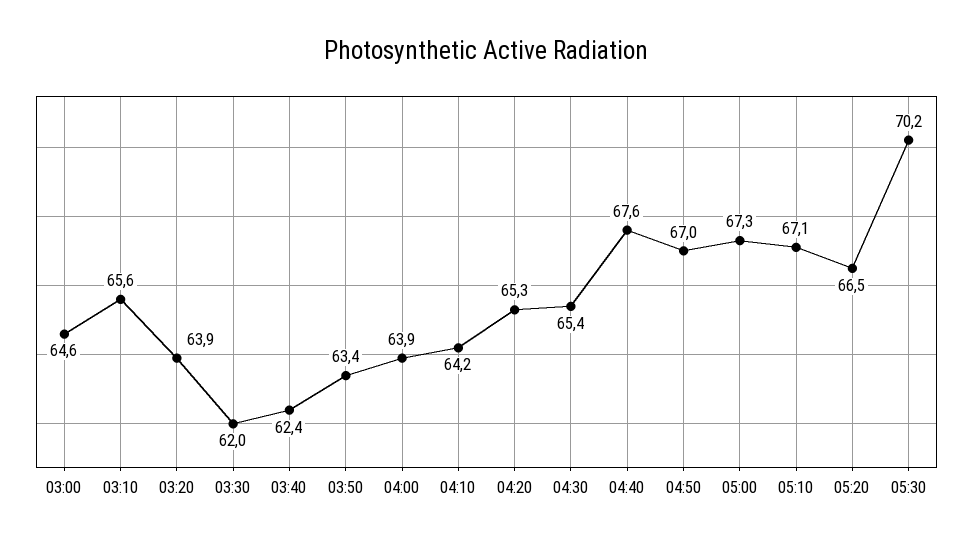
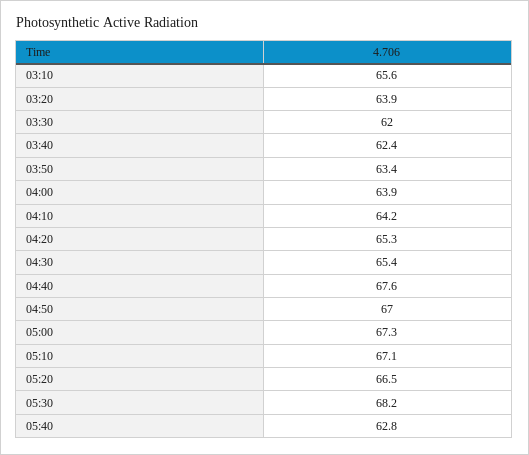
03:00: 64.6 -> none
05:30: 70.2 -> 68.2
05:40: none -> 62.8

